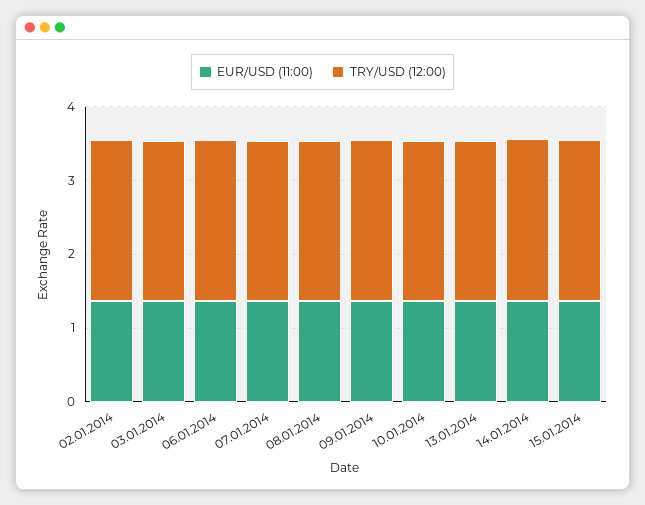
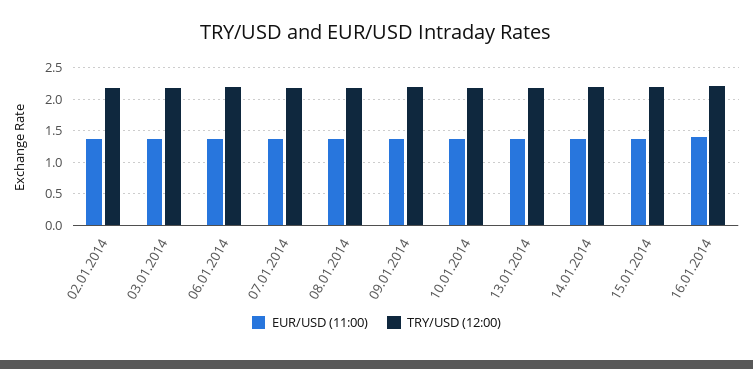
EUR/USD (11:00), 16.01.2014: none -> 1.4
TRY/USD (12:00), 16.01.2014: none -> 2.2

